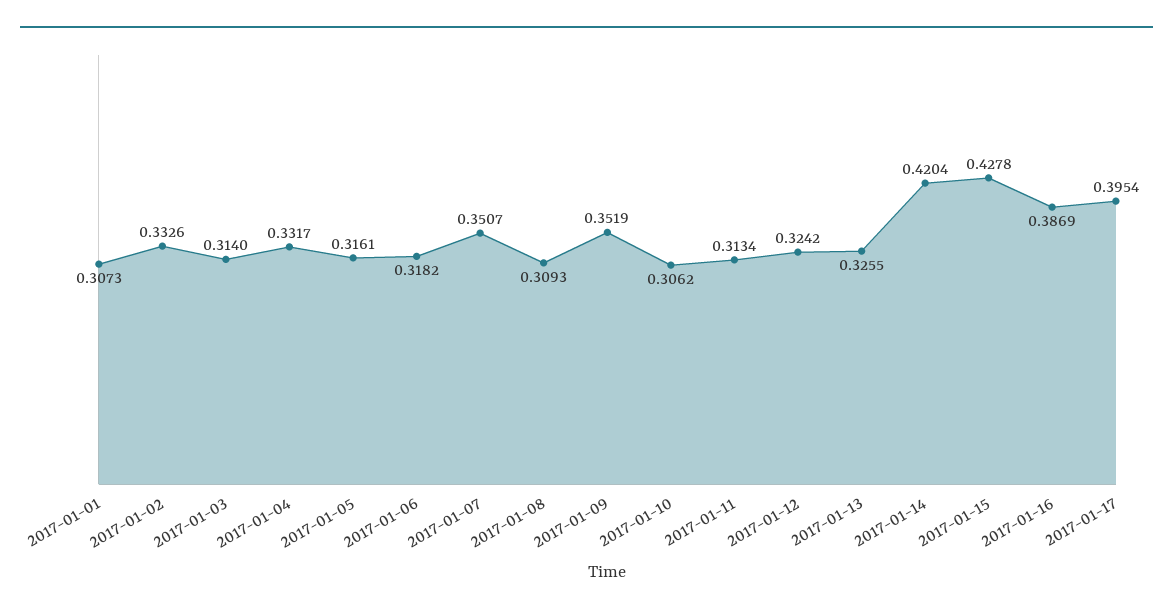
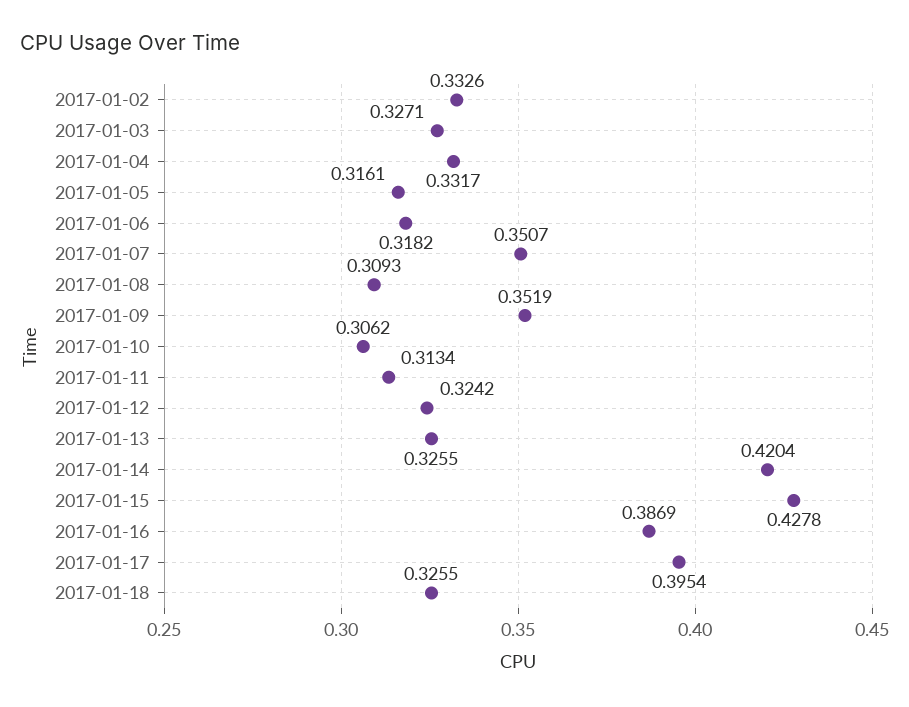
2017-01-01: 0.3073 -> none
2017-01-03: 0.314 -> 0.3271
2017-01-18: none -> 0.3255

